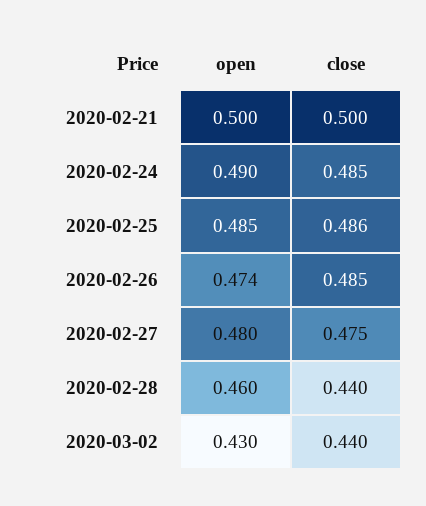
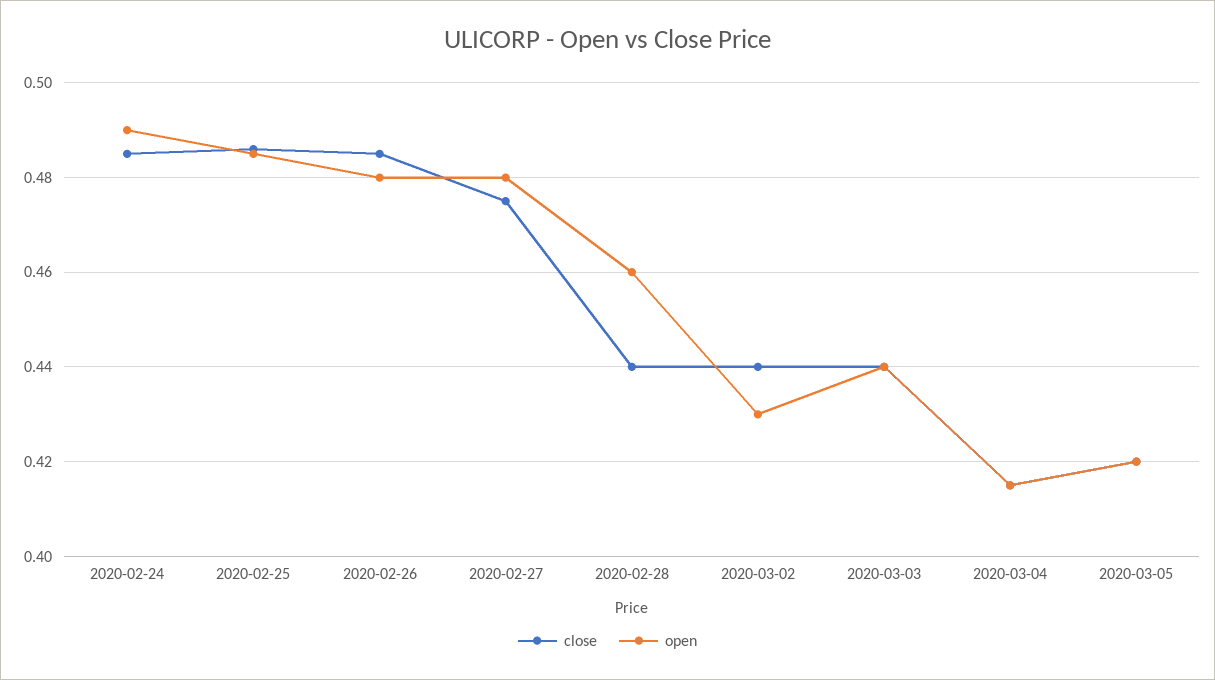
open, 2020-02-21: 0.5 -> none
close, 2020-02-21: 0.5 -> none
open, 2020-02-26: 0.474 -> 0.48
close, 2020-03-03: none -> 0.44
open, 2020-03-03: none -> 0.44
close, 2020-03-04: none -> 0.415
open, 2020-03-04: none -> 0.415
close, 2020-03-05: none -> 0.42
open, 2020-03-05: none -> 0.42

